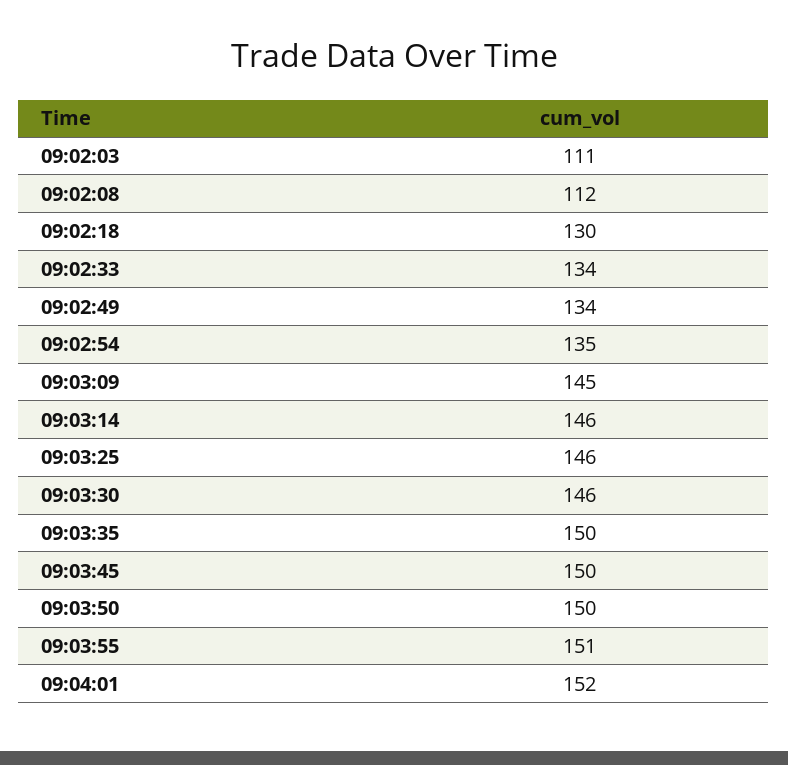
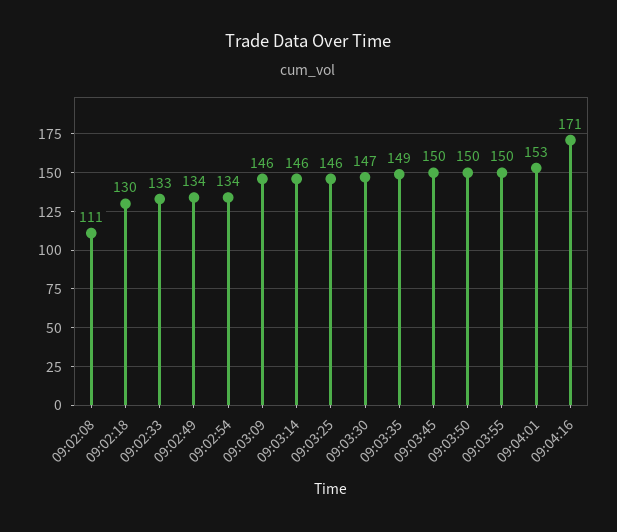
09:02:03: 111 -> none
09:02:08: 112 -> 111
09:02:33: 134 -> 133
09:02:54: 135 -> 134
09:03:09: 145 -> 146
09:03:30: 146 -> 147
09:03:35: 150 -> 149
09:03:55: 151 -> 150
09:04:01: 152 -> 153
09:04:16: none -> 171

